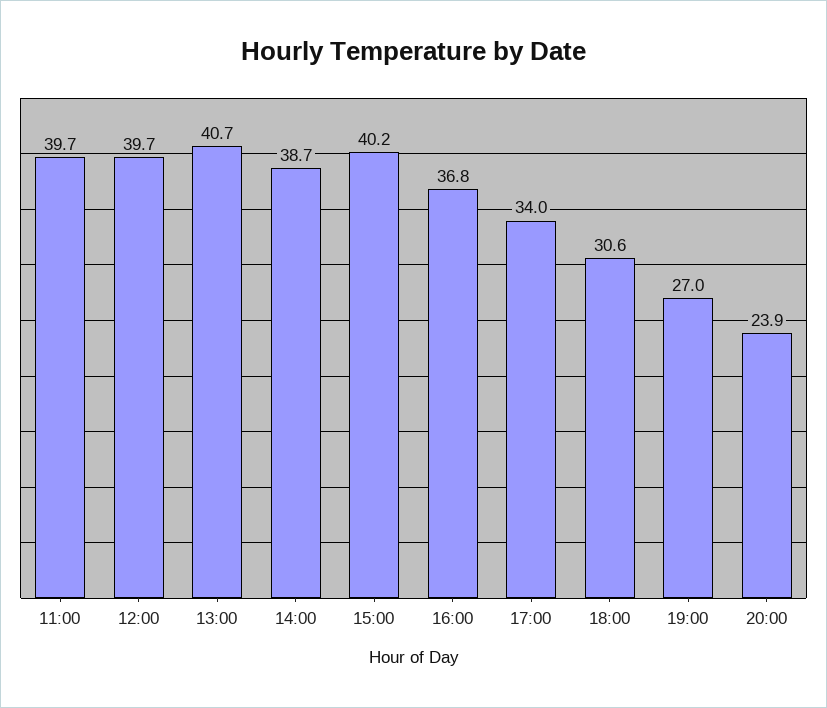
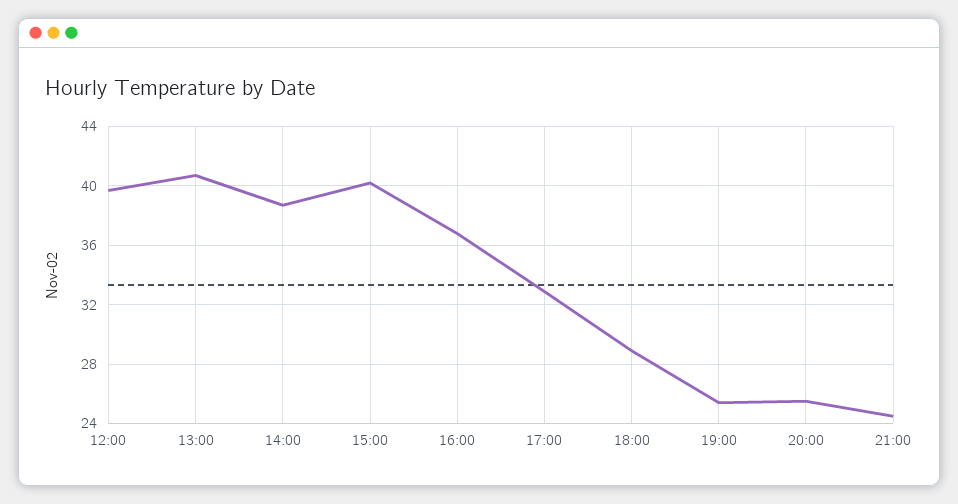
11:00: 39.7 -> none
17:00: 34 -> 33
18:00: 30.6 -> 29
19:00: 27 -> 25.5
20:00: 23.9 -> 25.5
21:00: none -> 24.5

